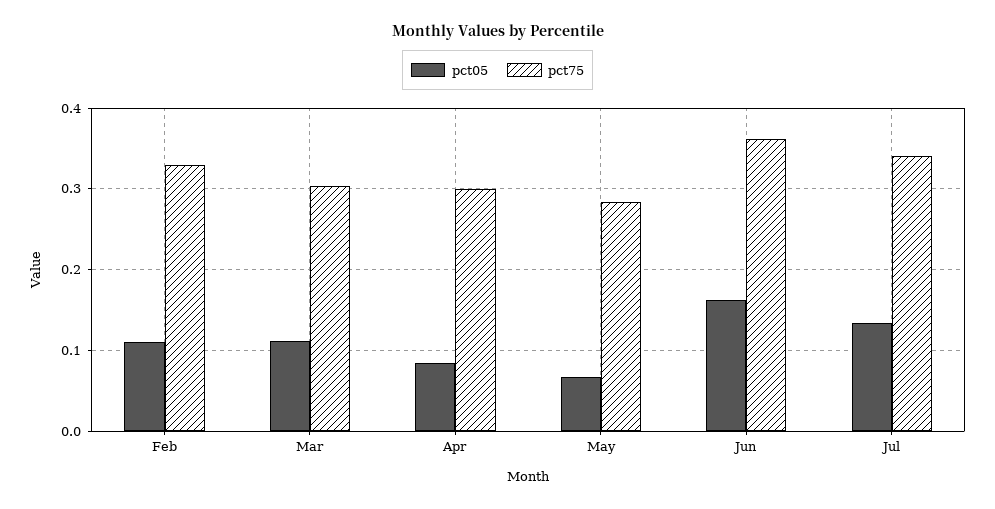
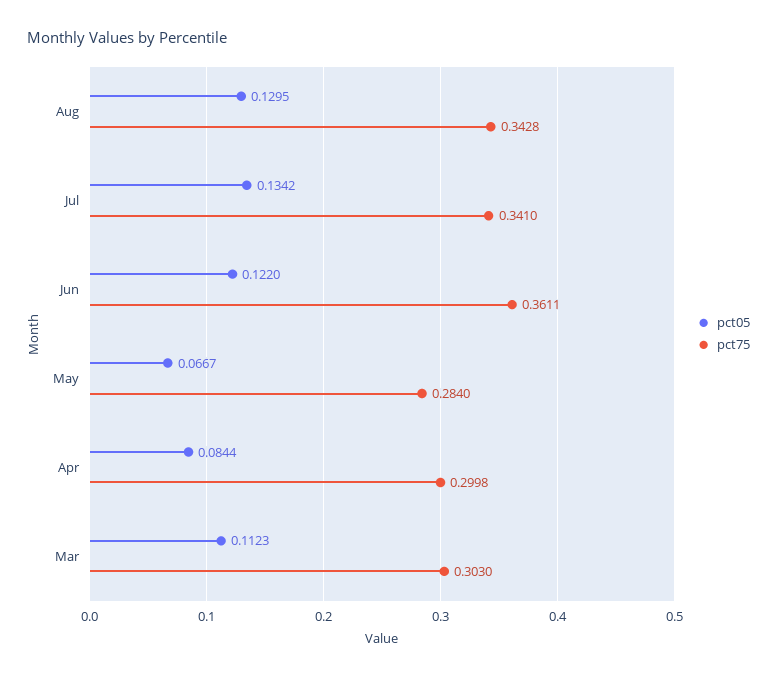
pct05, Feb: 0.11 -> none
pct75, Feb: 0.33 -> none
pct05, Jun: 0.16 -> 0.122
pct05, Aug: none -> 0.1295
pct75, Aug: none -> 0.3428

